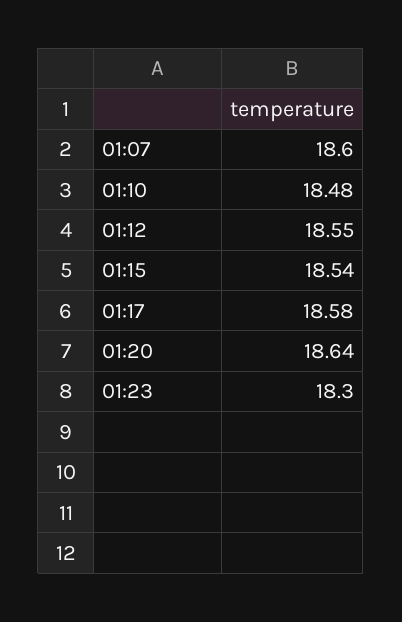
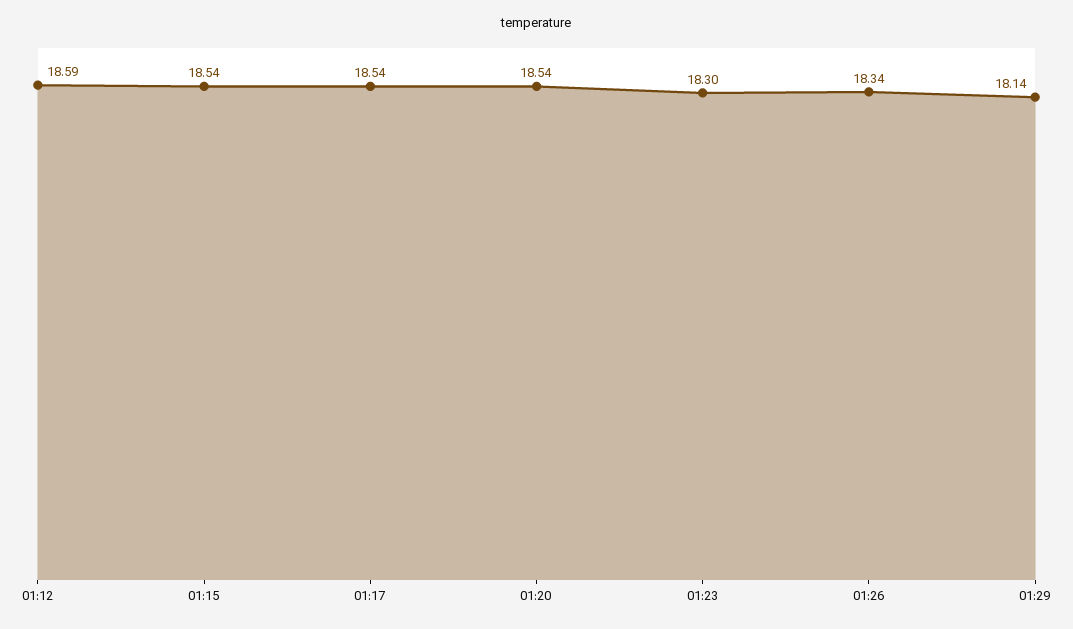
01:07: 18.6 -> none
01:10: 18.48 -> none
01:12: 18.55 -> 18.59
01:17: 18.58 -> 18.54
01:20: 18.64 -> 18.54
01:26: none -> 18.34
01:29: none -> 18.14

